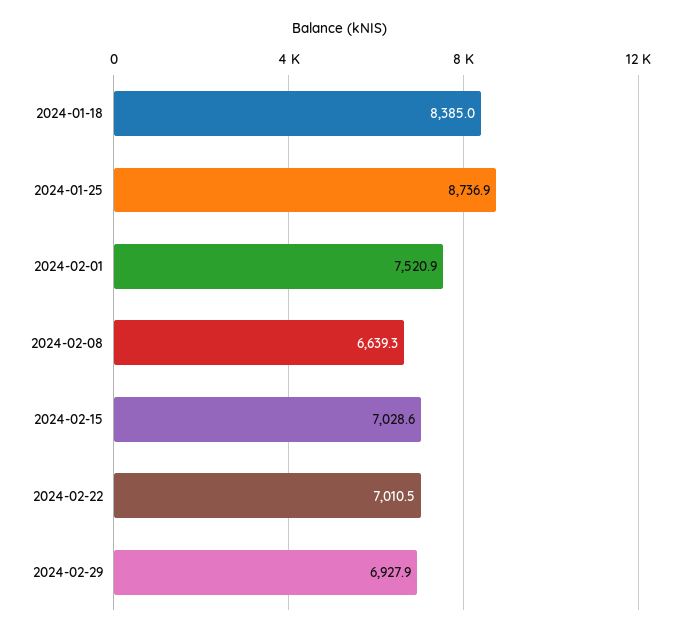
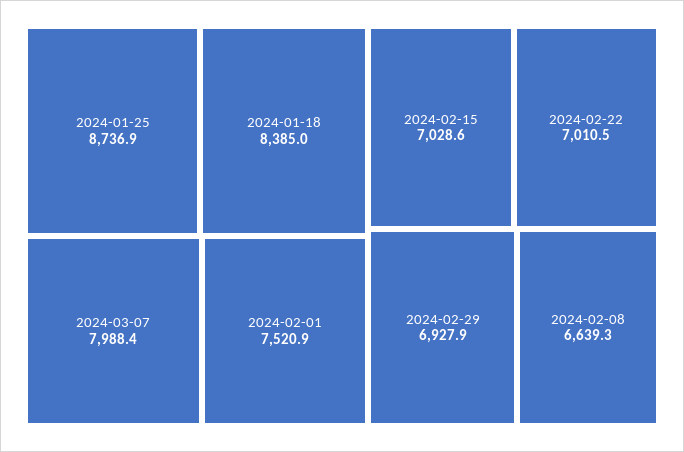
2024-03-07: none -> 7988.4

